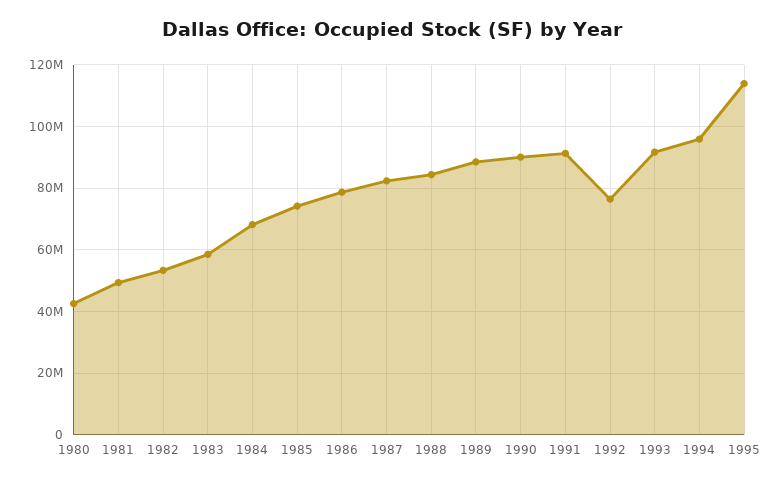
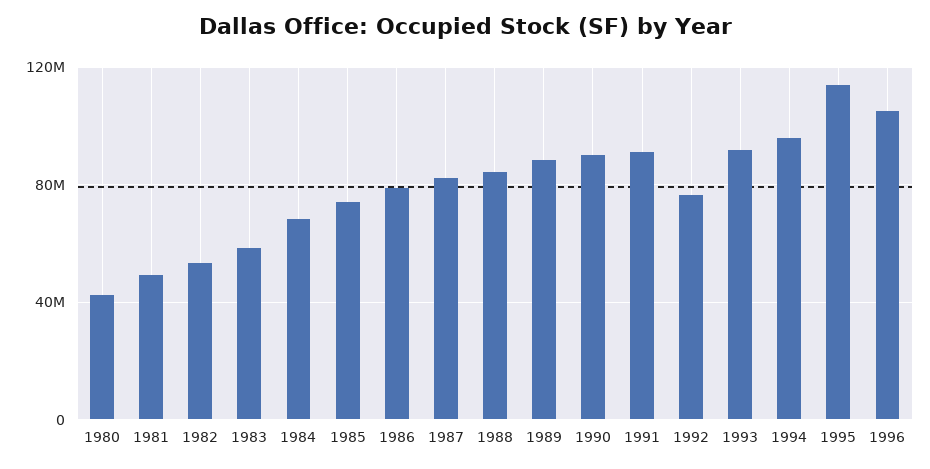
1996: none -> 105000000

